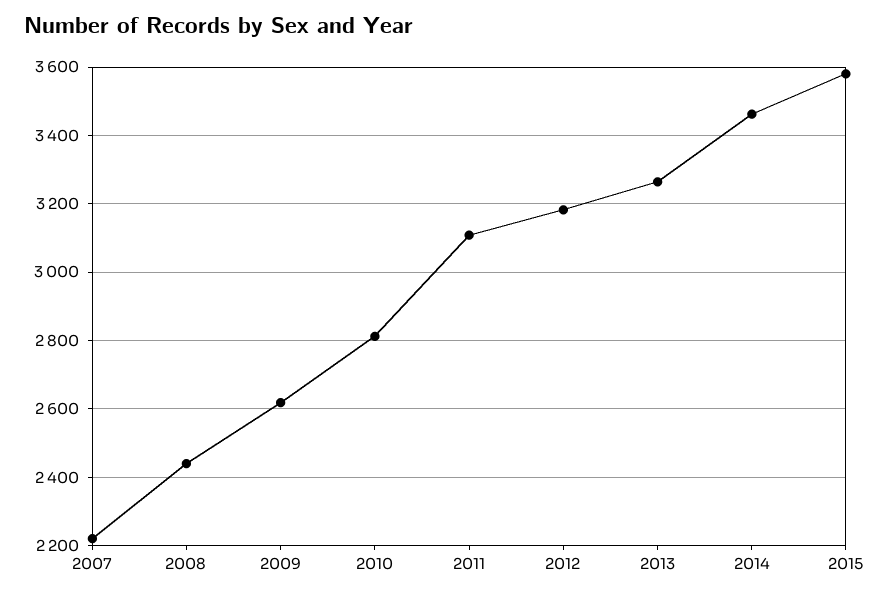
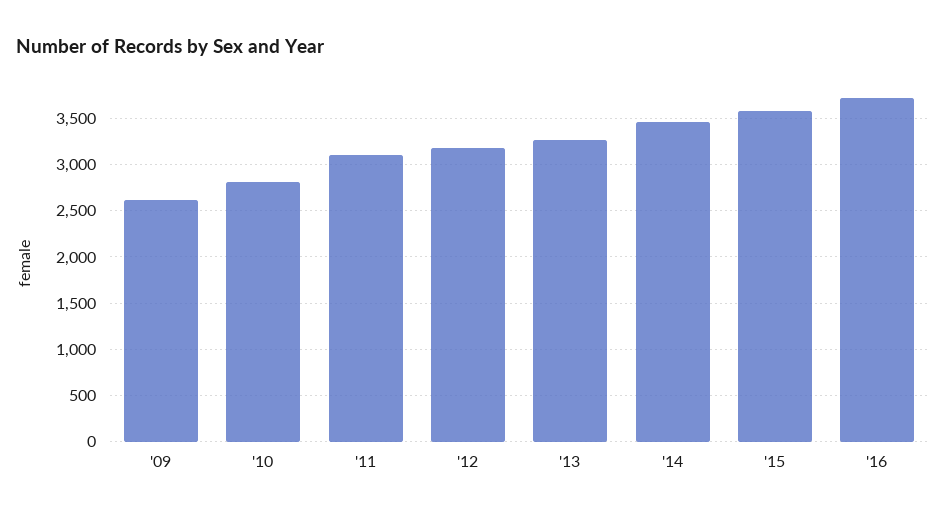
2007: 2220 -> none
2008: 2440 -> none
'16: none -> 3700

